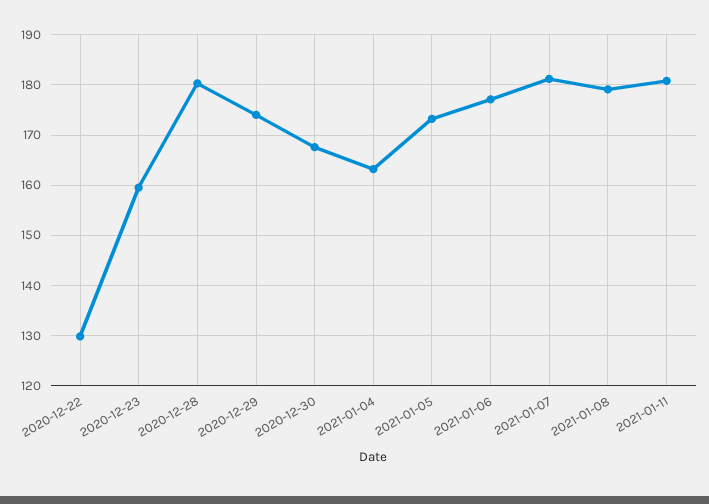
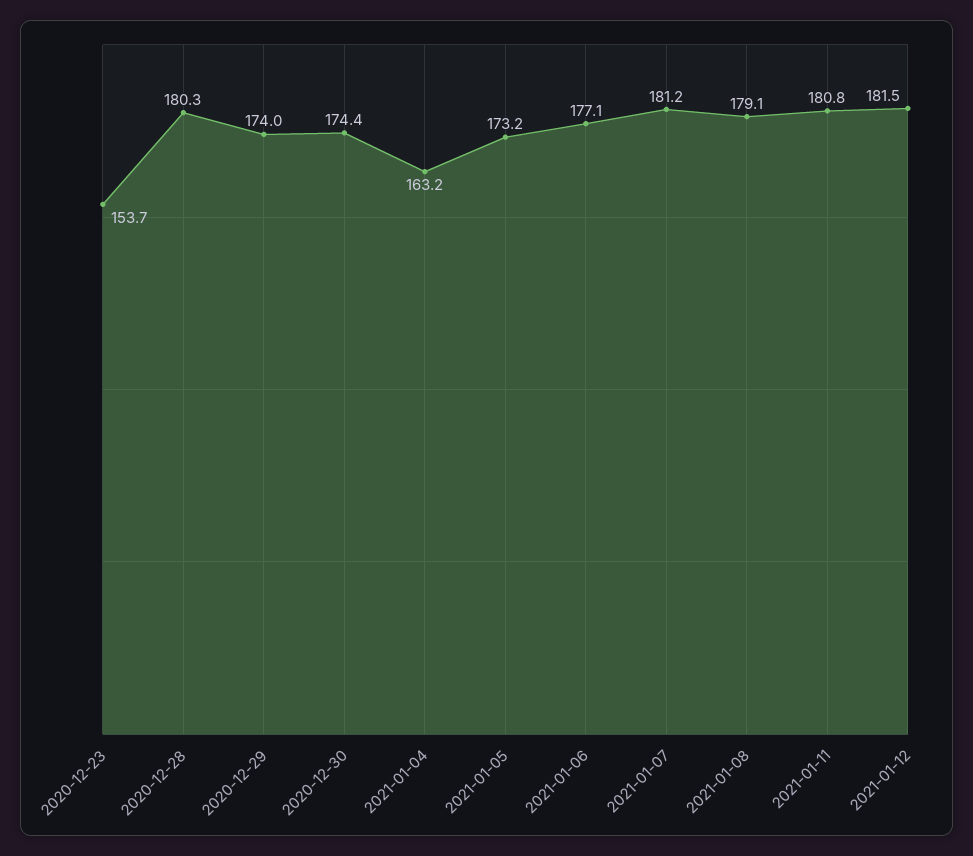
2020-12-22: 130 -> none
2020-12-23: 160 -> 153.7
2020-12-30: 168 -> 174.4
2021-01-12: none -> 181.5

